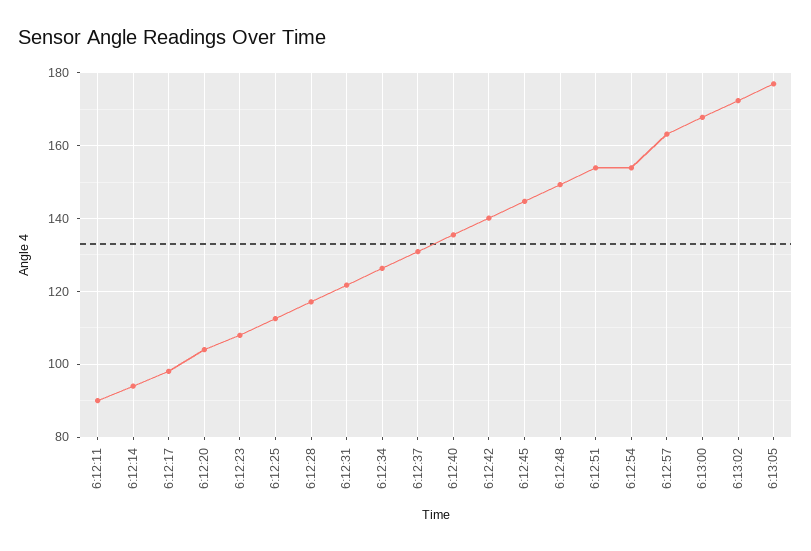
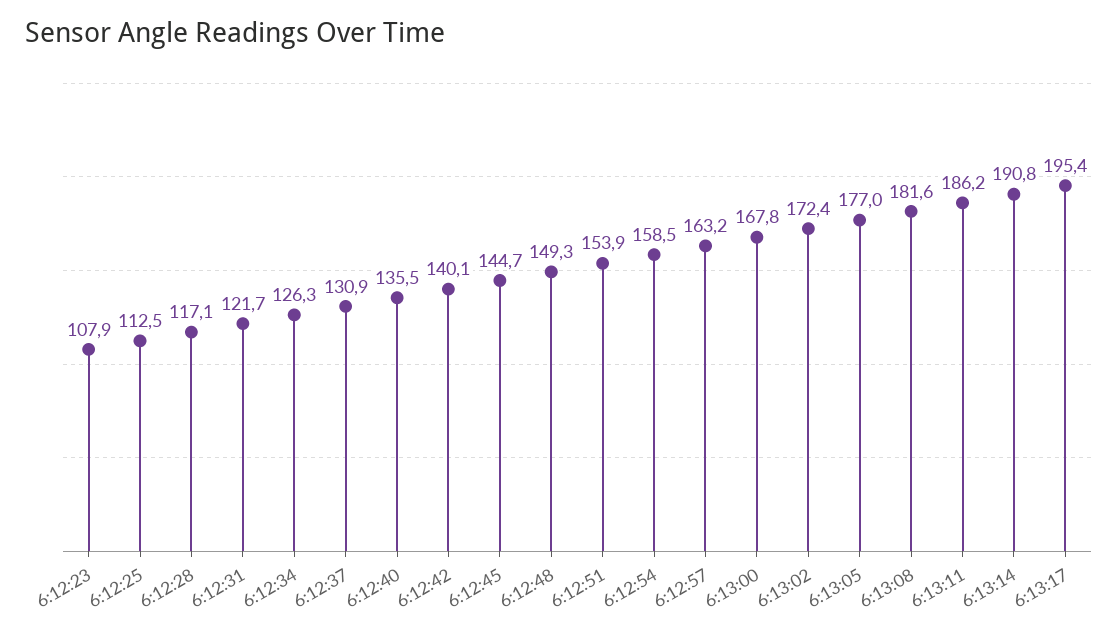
6:12:11: 90 -> none
6:12:14: 94 -> none
6:12:17: 98 -> none
6:12:20: 104 -> none
6:12:54: 154 -> 158.5
6:13:08: none -> 181.6
6:13:11: none -> 186.2
6:13:14: none -> 190.8
6:13:17: none -> 195.4

